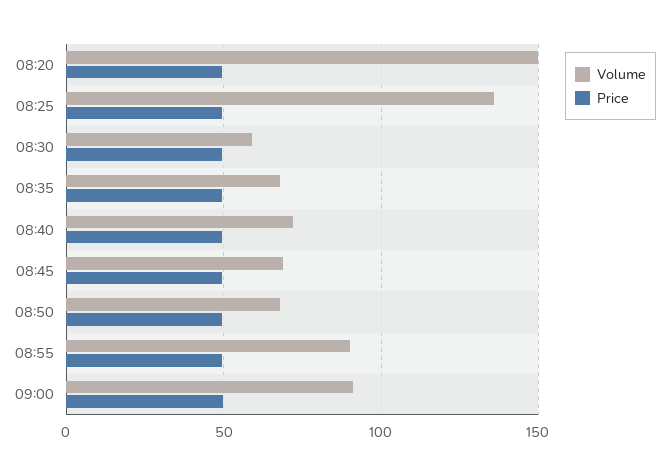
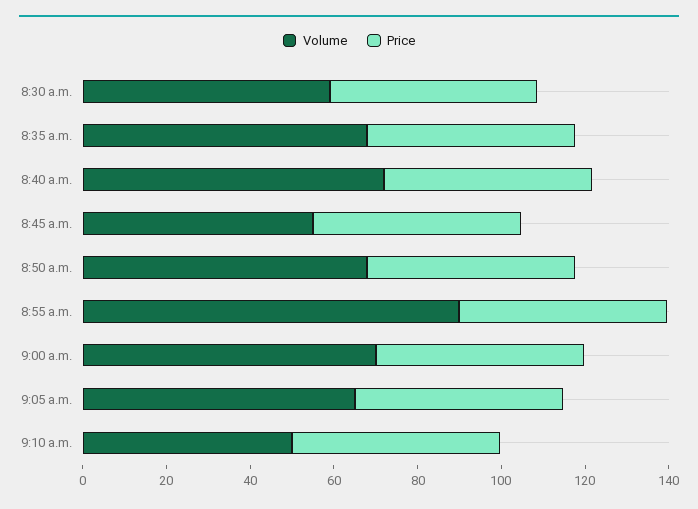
Volume, 08:20: 150 -> none
Price, 08:20: 50 -> none
Volume, 08:25: 135 -> none
Price, 08:25: 50 -> none
Volume, 08:45: 70 -> 55
Volume, 09:00: 90 -> 70
Volume, 9:05 a.m.: none -> 65
Price, 9:05 a.m.: none -> 50
Volume, 9:10 a.m.: none -> 50
Price, 9:10 a.m.: none -> 50

